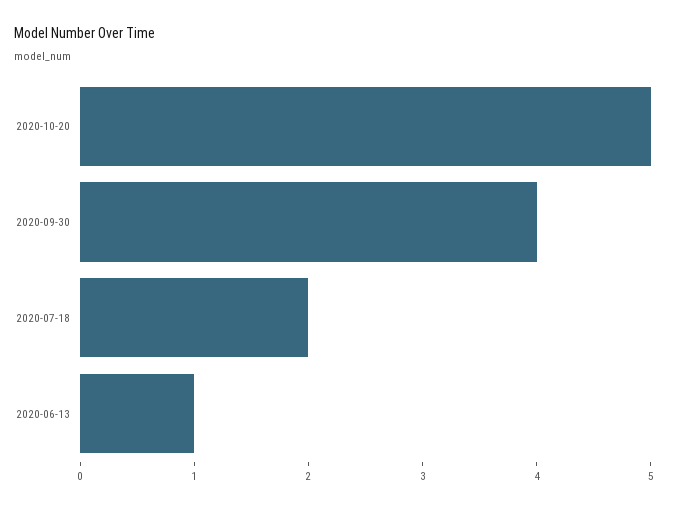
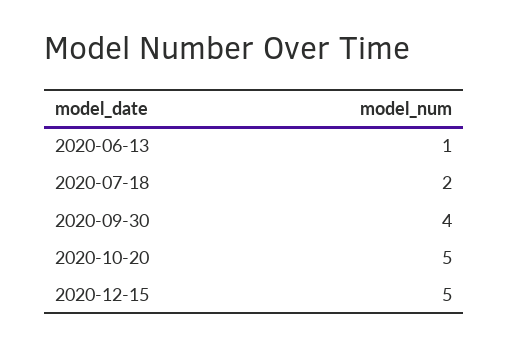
2020-12-15: none -> 5

